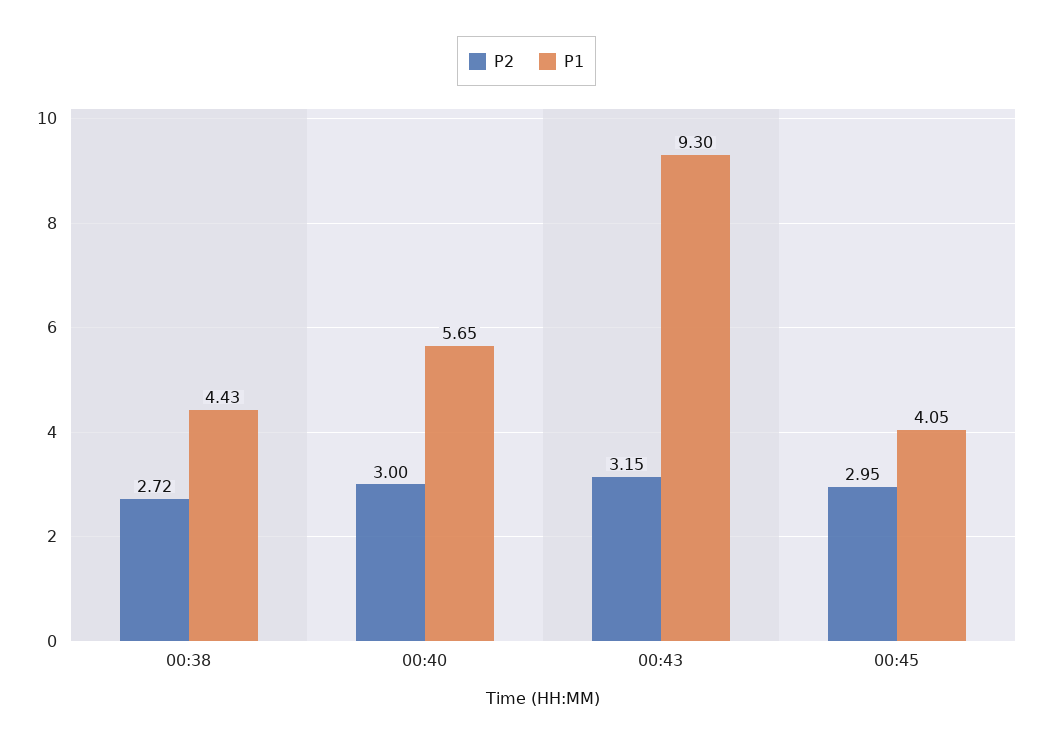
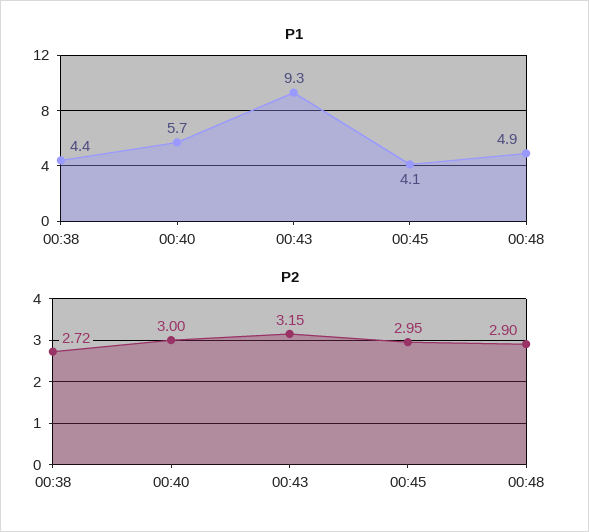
P1, 00:48: none -> 4.9
P2, 00:48: none -> 2.9

